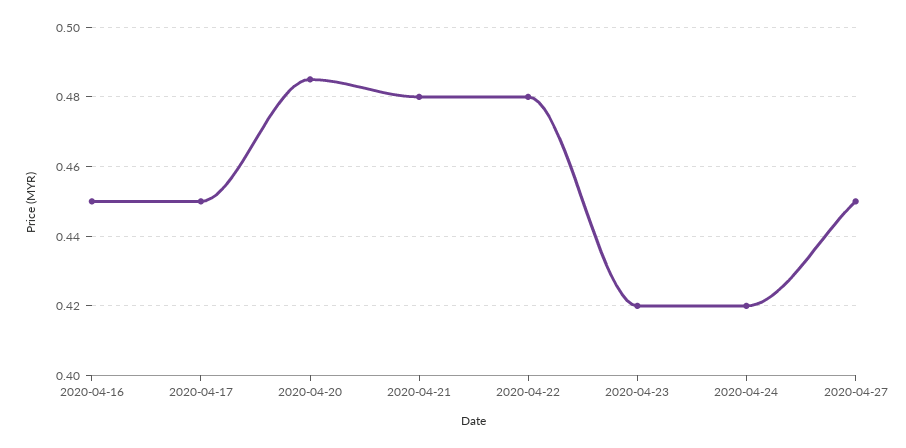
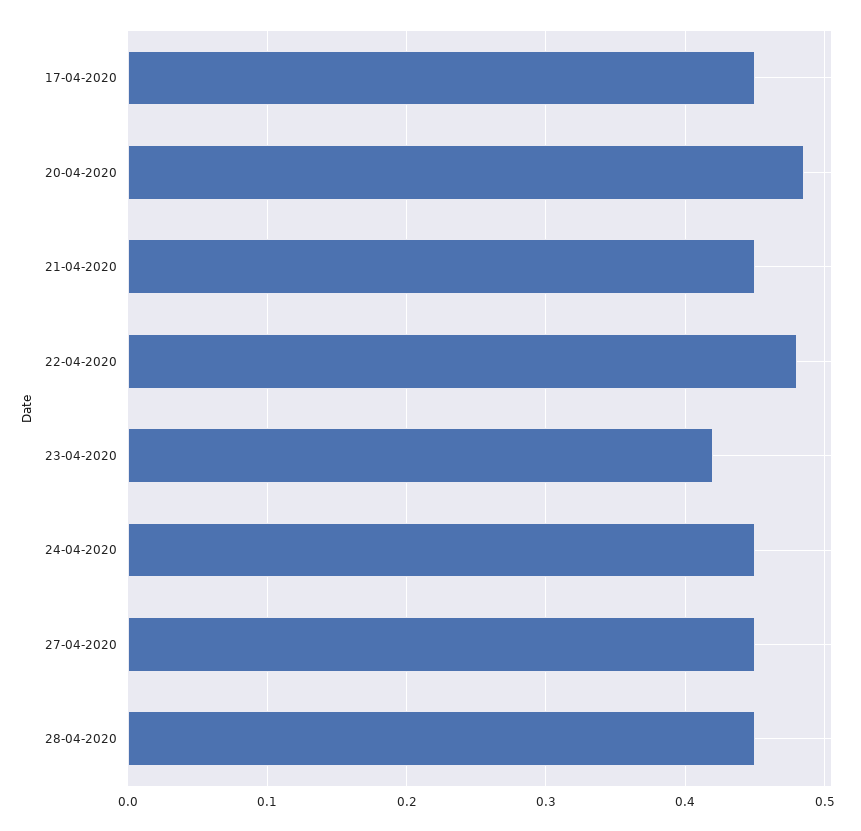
2020-04-16: 0.45 -> none
2020-04-21: 0.48 -> 0.45
2020-04-24: 0.42 -> 0.45
28-04-2020: none -> 0.45

